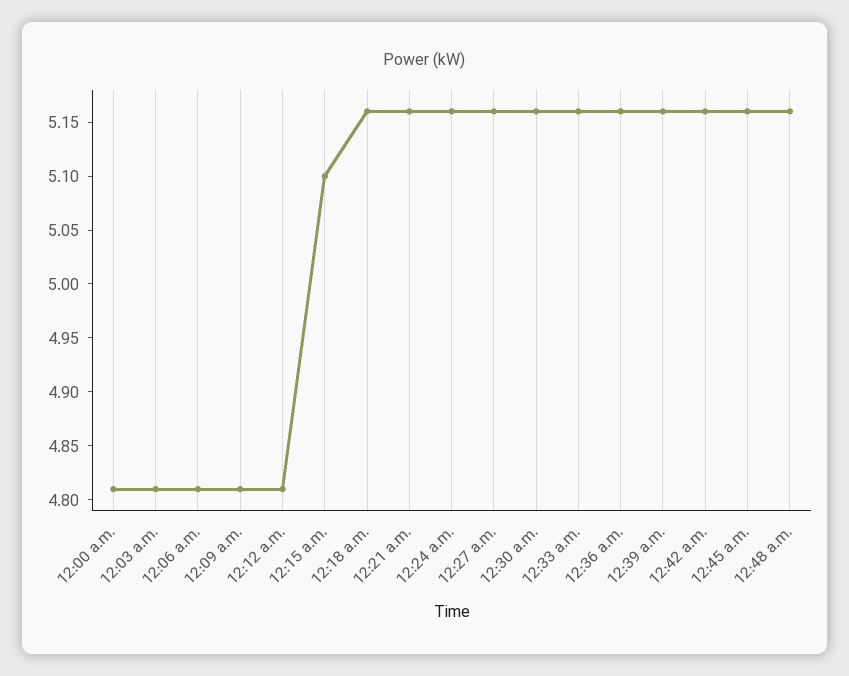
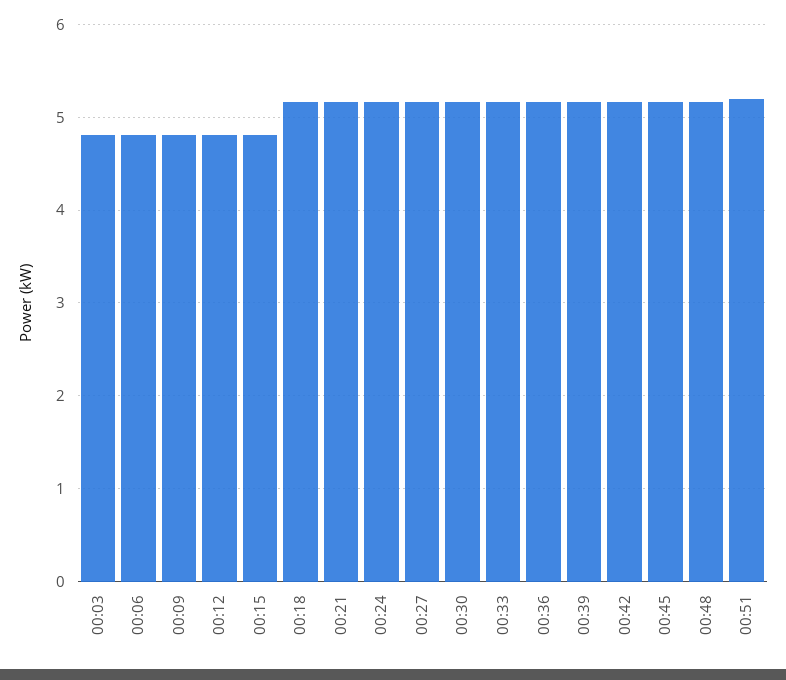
12:00 a.m.: 4.81 -> none
12:15 a.m.: 5.1 -> 4.8
00:51: none -> 5.2

